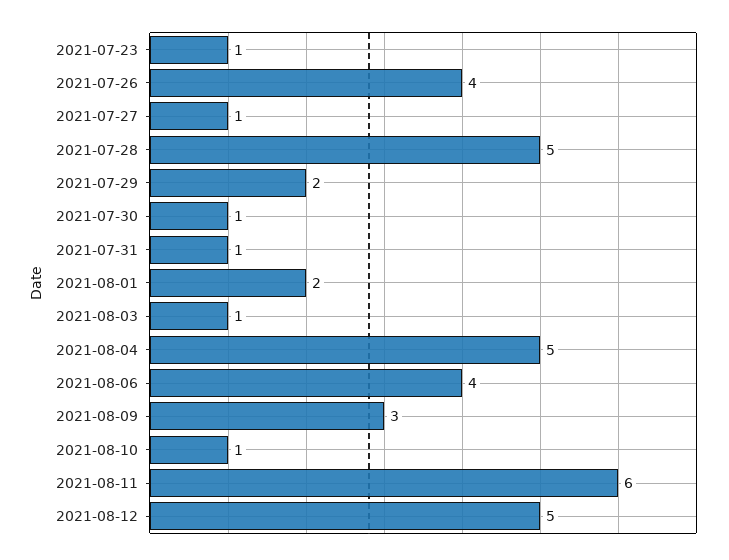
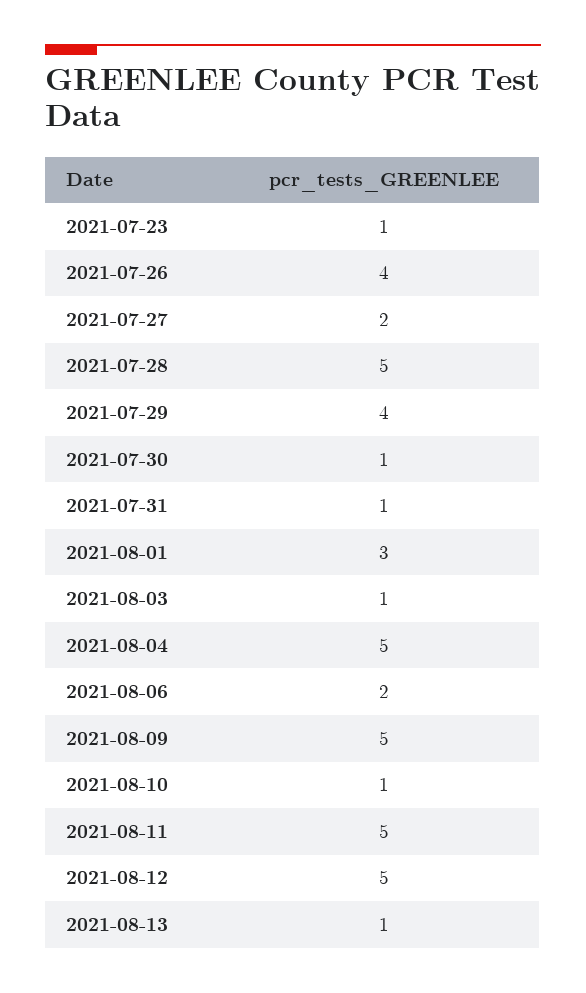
2021-07-27: 1 -> 2
2021-07-29: 2 -> 4
2021-08-01: 2 -> 3
2021-08-06: 4 -> 2
2021-08-09: 3 -> 5
2021-08-11: 6 -> 5
2021-08-13: none -> 1

